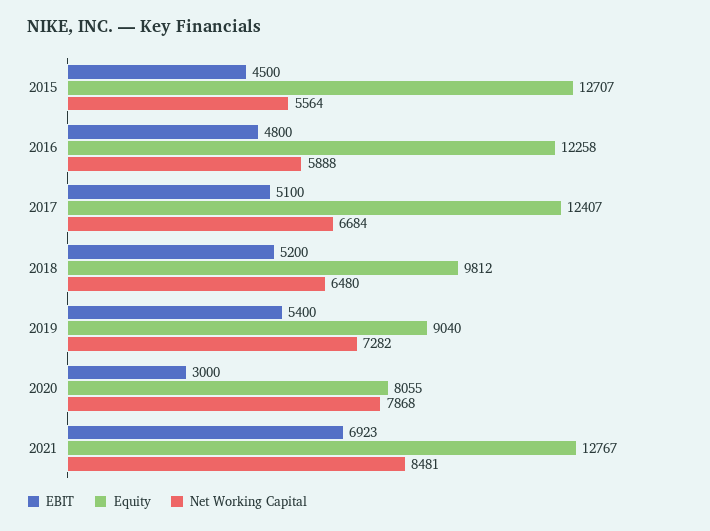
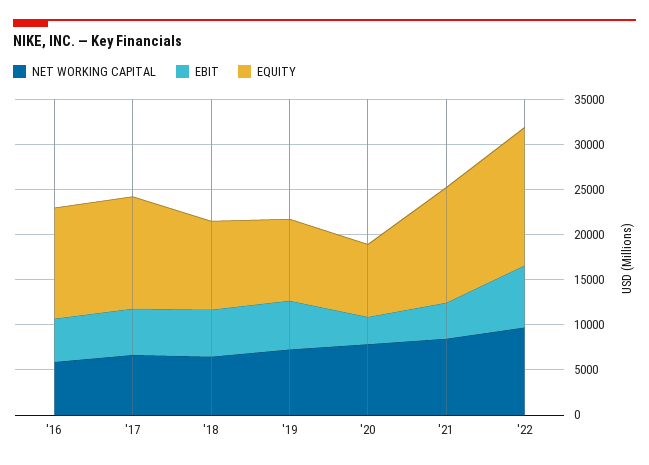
EBIT, 2015: 4500 -> none
Equity, 2015: 12707 -> none
Net Working Capital, 2015: 5564 -> none
EBIT, 2021: 6923 -> 4000
Net Working Capital, '22: none -> 10000
EBIT, '22: none -> 7000
Equity, '22: none -> 15000

